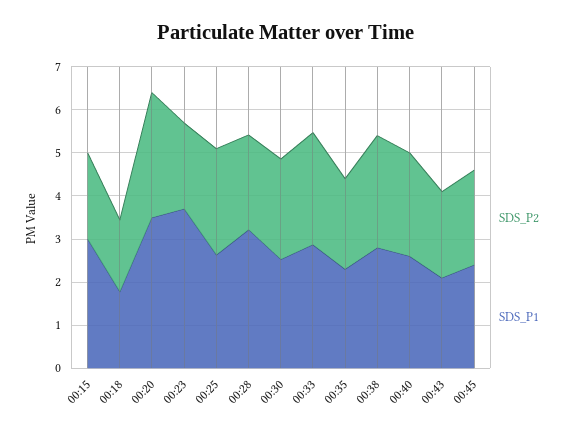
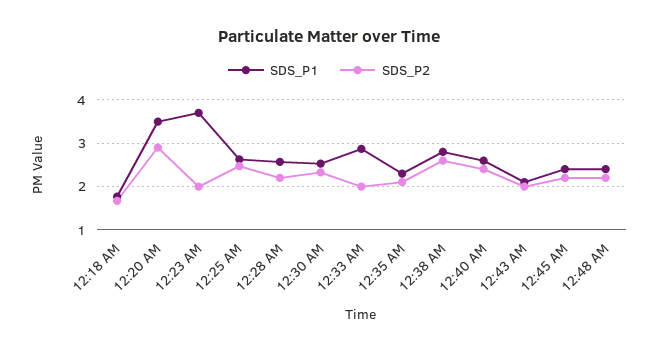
SDS_P2, 00:15: 2 -> none
SDS_P1, 00:15: 3 -> none
SDS_P1, 00:28: 3.2 -> 2.6
SDS_P2, 00:33: 2.6 -> 2
SDS_P1, 12:48 AM: none -> 2.4
SDS_P2, 12:48 AM: none -> 2.2

